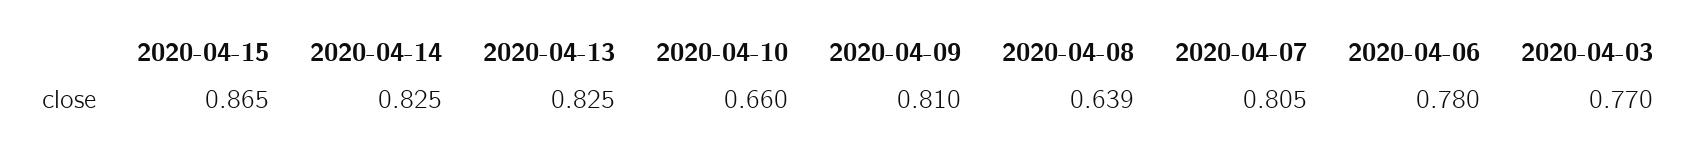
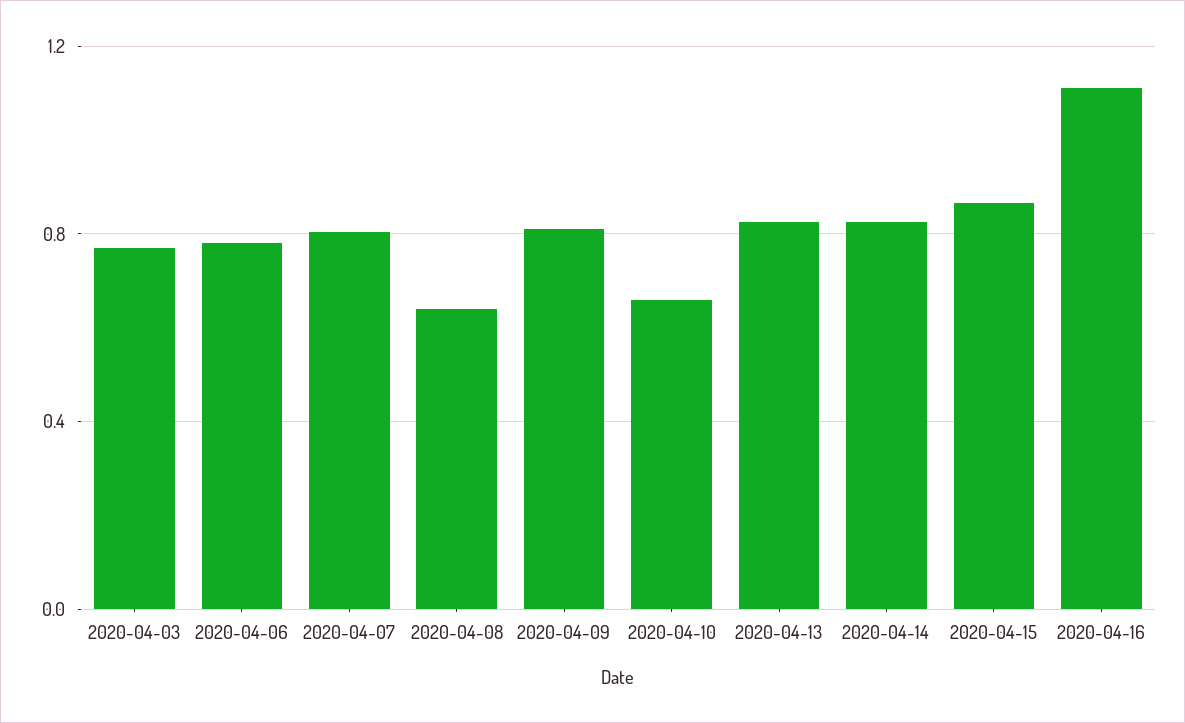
2020-04-16: none -> 1.1

